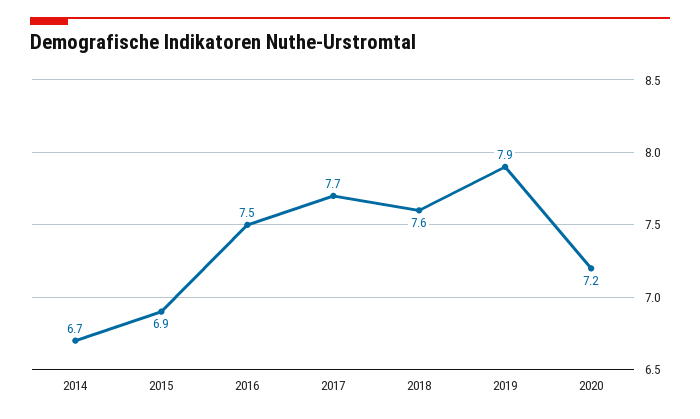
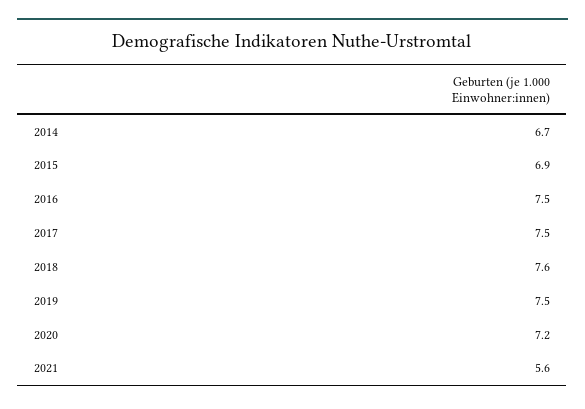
2017: 7.7 -> 7.5
2019: 7.9 -> 7.5
2021: none -> 5.6

